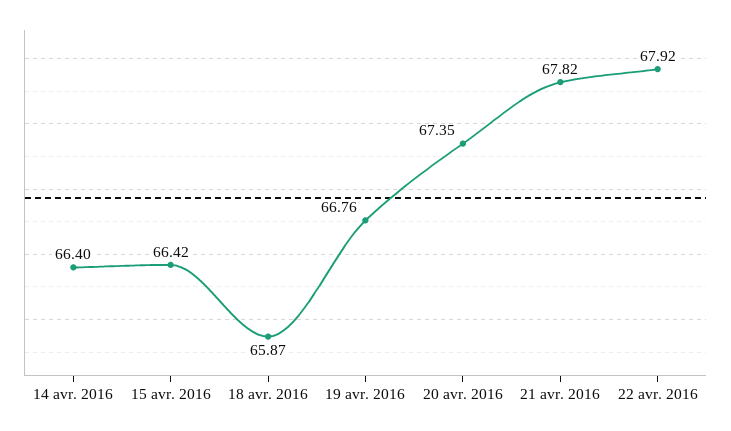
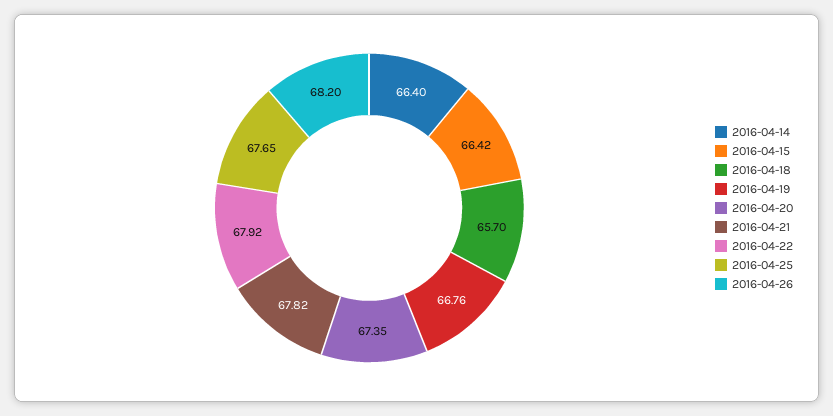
18 avr. 2016: 65.87 -> 65.7
2016-04-25: none -> 67.65
2016-04-26: none -> 68.2

